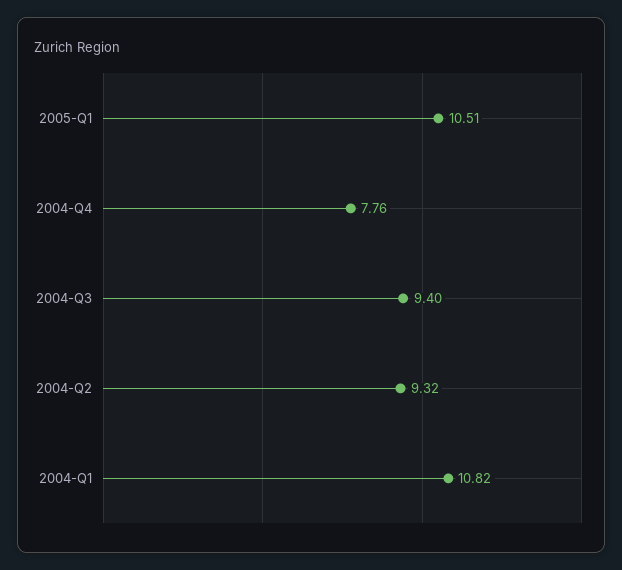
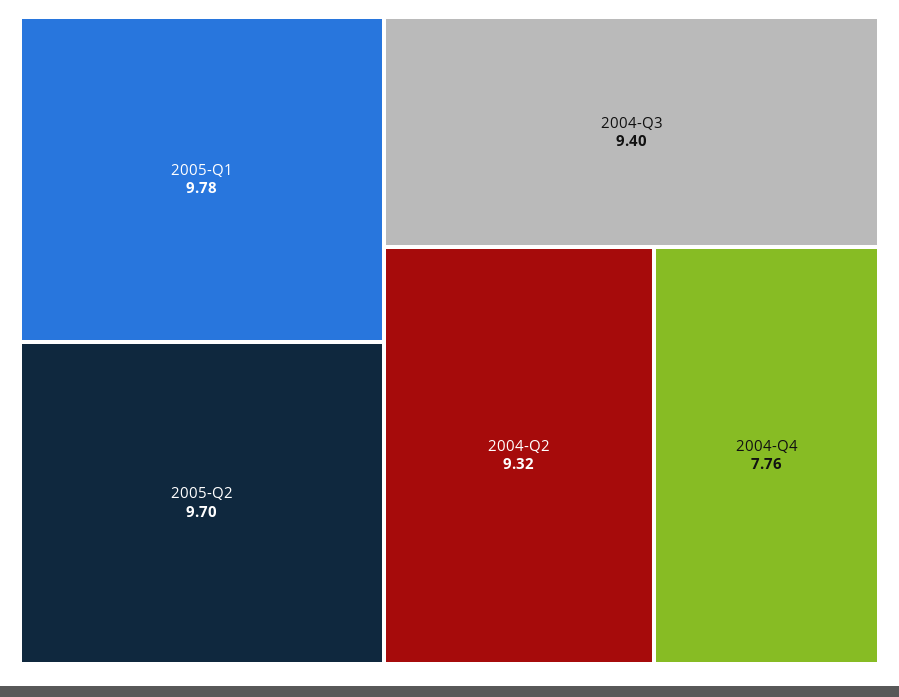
2005-Q1: 10.51 -> 9.78
2004-Q1: 10.82 -> none
2005-Q2: none -> 9.7

